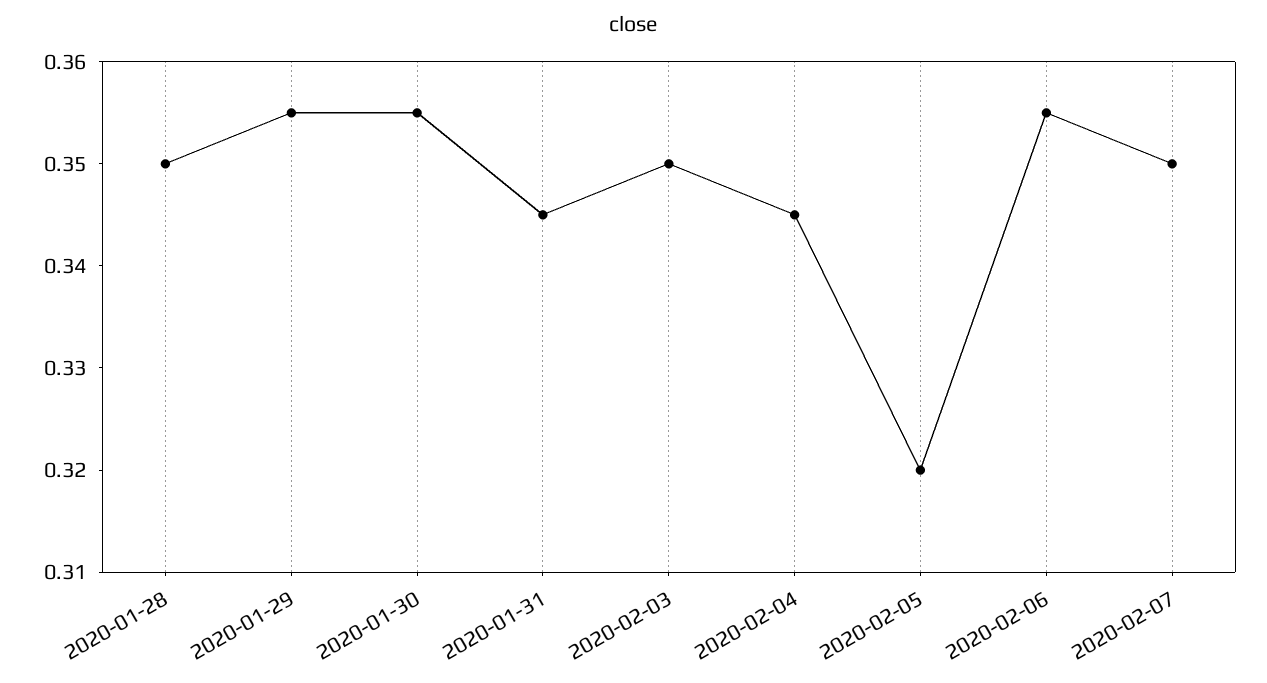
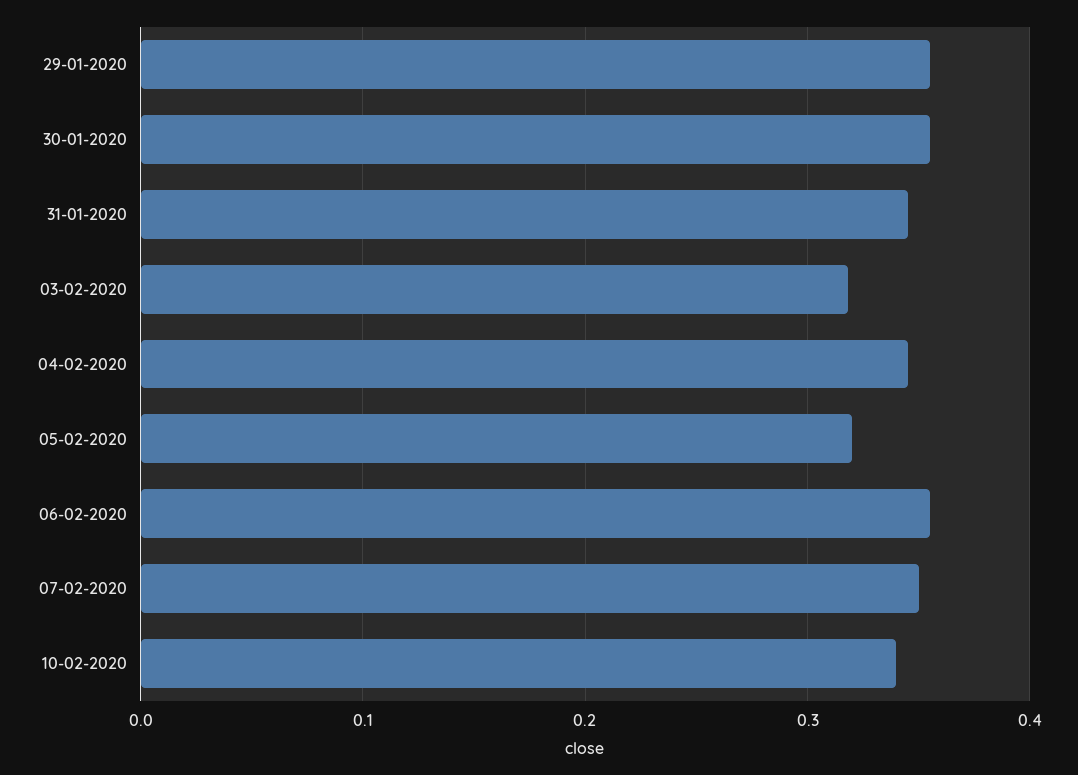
2020-01-28: 0.35 -> none
2020-02-03: 0.35 -> 0.32
10-02-2020: none -> 0.34

